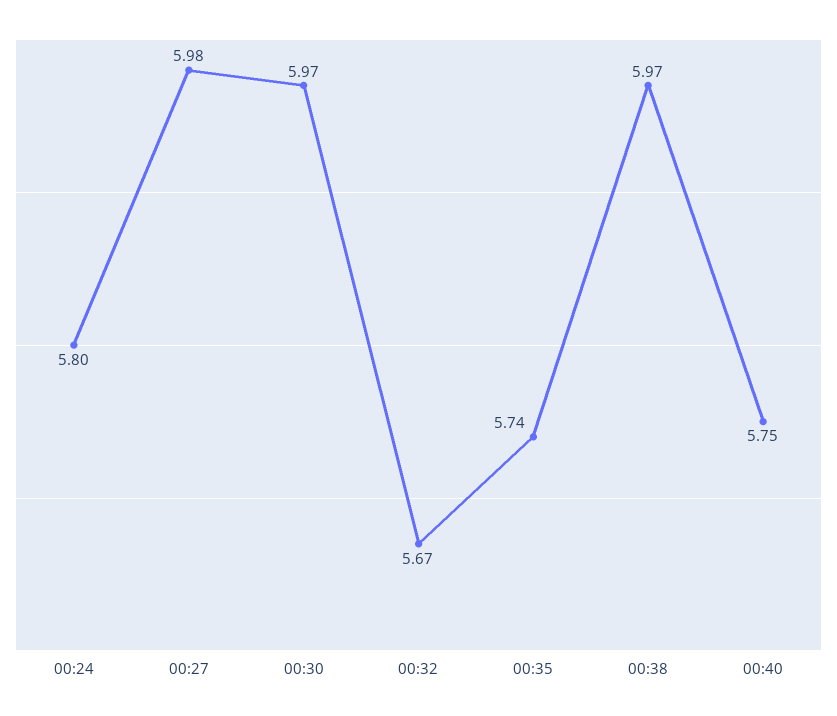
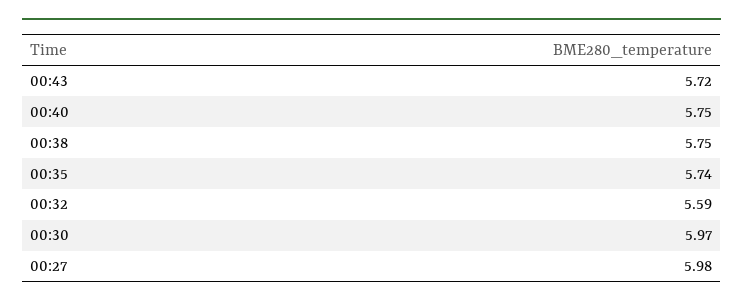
00:24: 5.8 -> none
00:32: 5.67 -> 5.59
00:38: 5.97 -> 5.75
00:43: none -> 5.72

